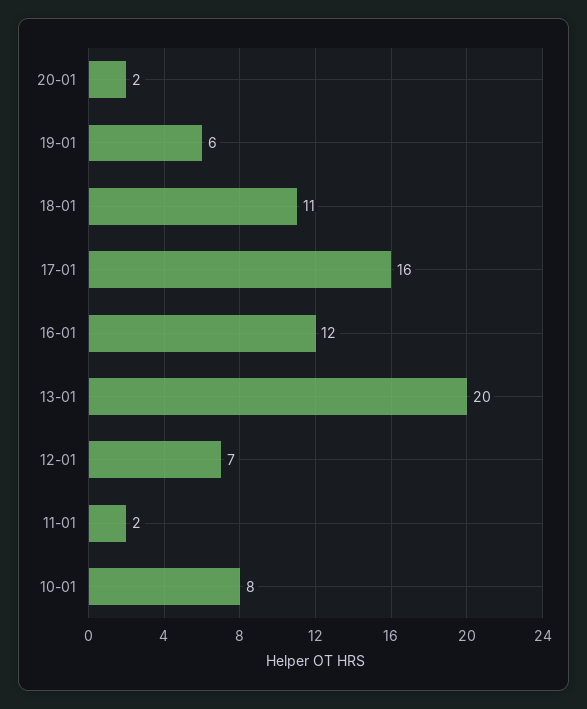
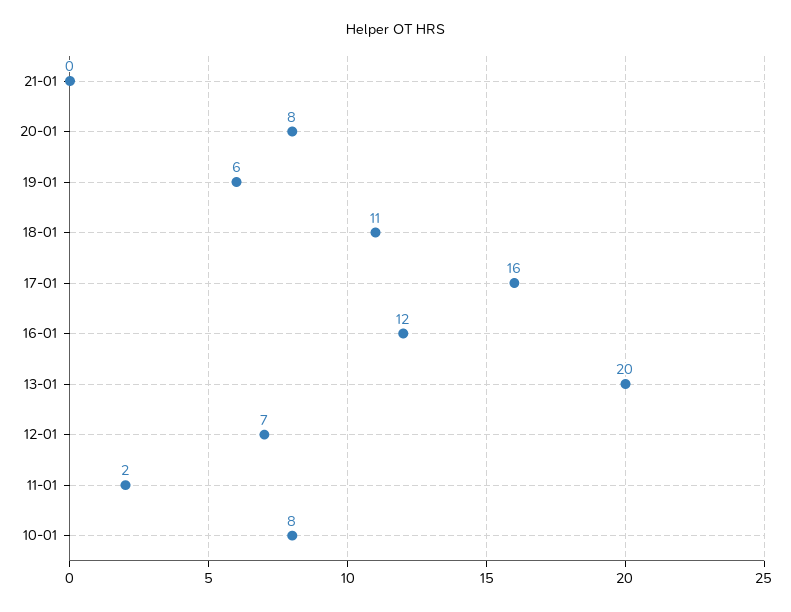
20-01: 2 -> 8
21-01: none -> 0

